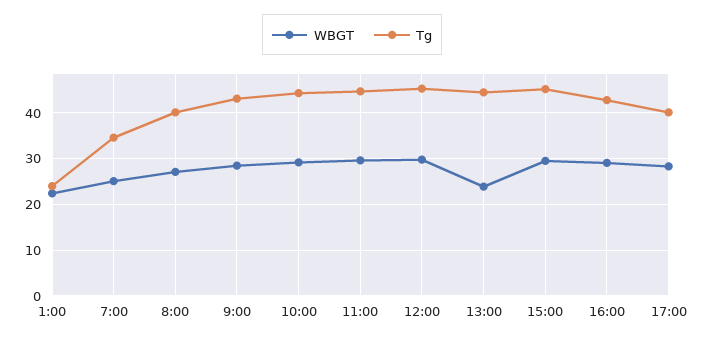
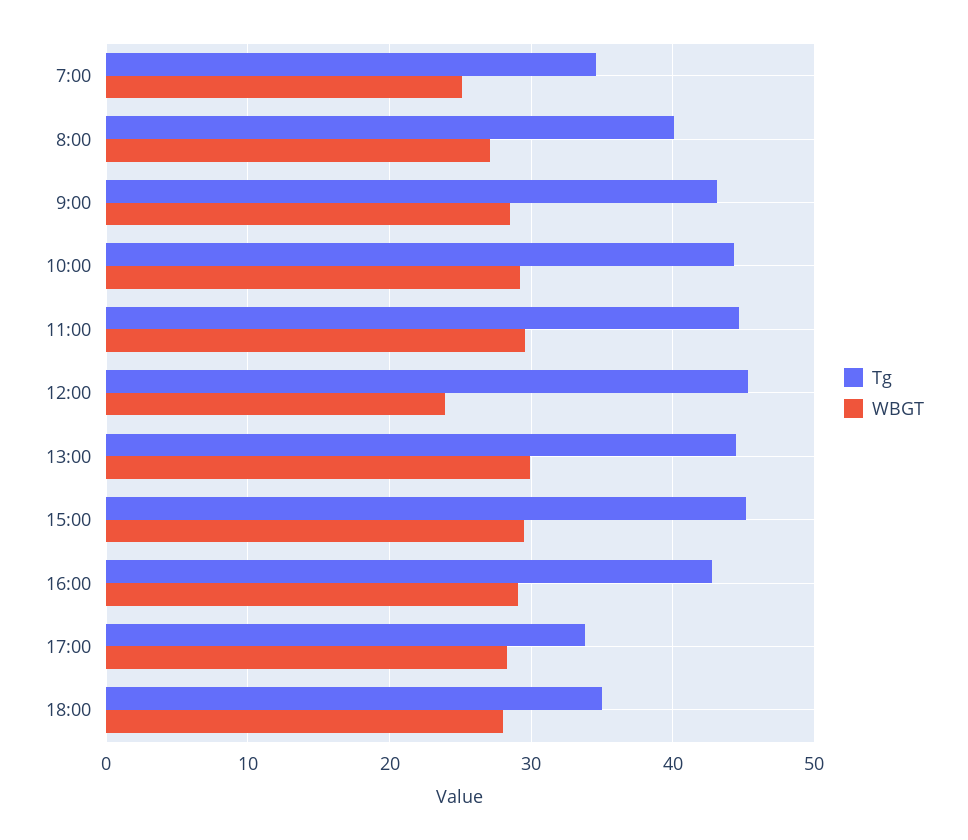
WBGT, 1:00: 22 -> none
Tg, 1:00: 24 -> none
WBGT, 12:00: 30 -> 24
WBGT, 13:00: 24 -> 30
Tg, 17:00: 40 -> 34
Tg, 18:00: none -> 35
WBGT, 18:00: none -> 28

